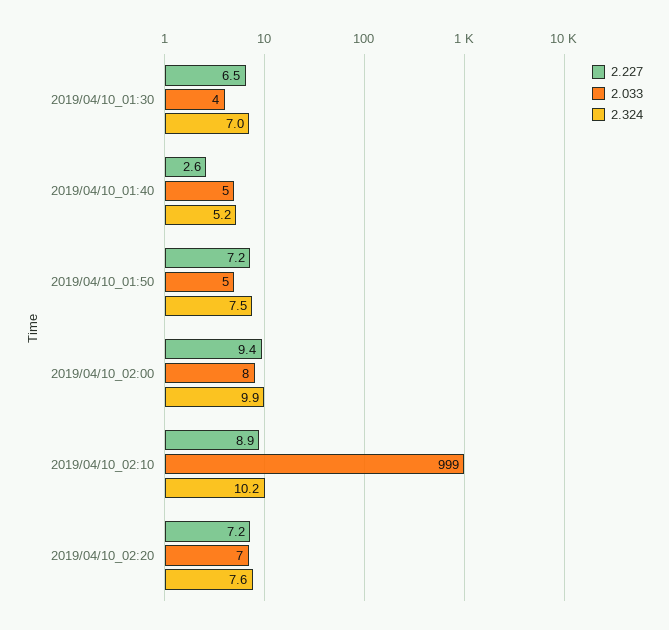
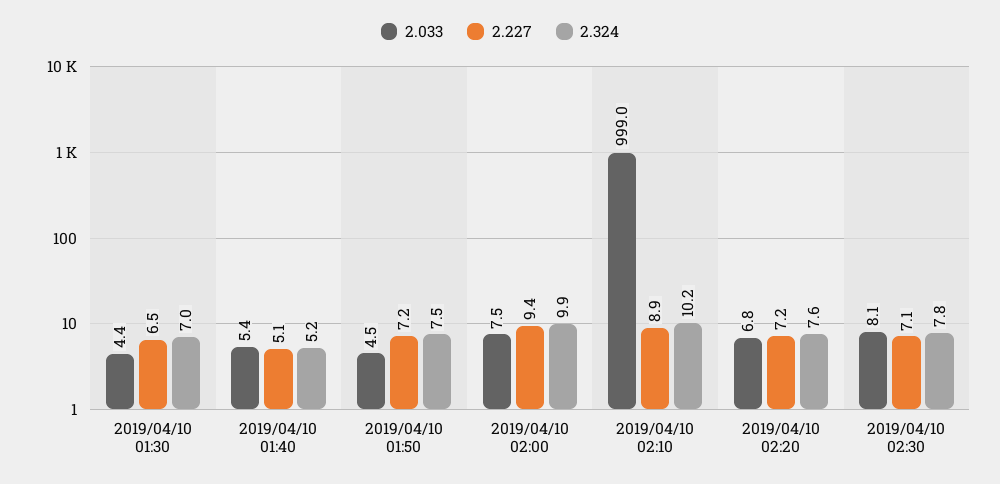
2.227, 2019/04/10_01:40: 2.6 -> 5.1
2.033, 2019/04/10 02:30: none -> 8.1
2.227, 2019/04/10 02:30: none -> 7.1
2.324, 2019/04/10 02:30: none -> 7.8

